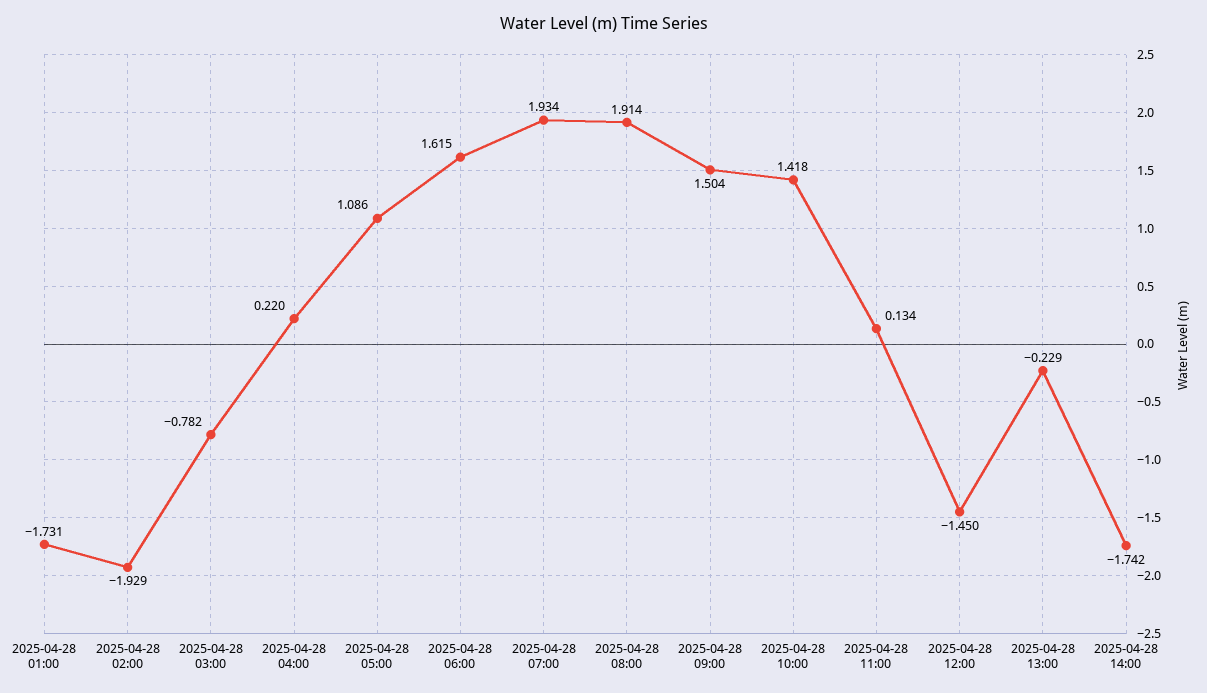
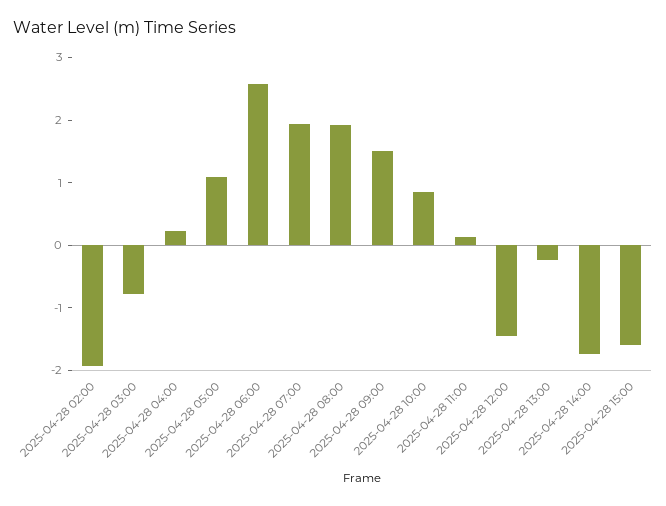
2025-04-28 01:00: -1.731 -> none
2025-04-28 06:00: 1.615 -> 2.6
2025-04-28 10:00: 1.418 -> 0.8
2025-04-28 15:00: none -> -1.6

